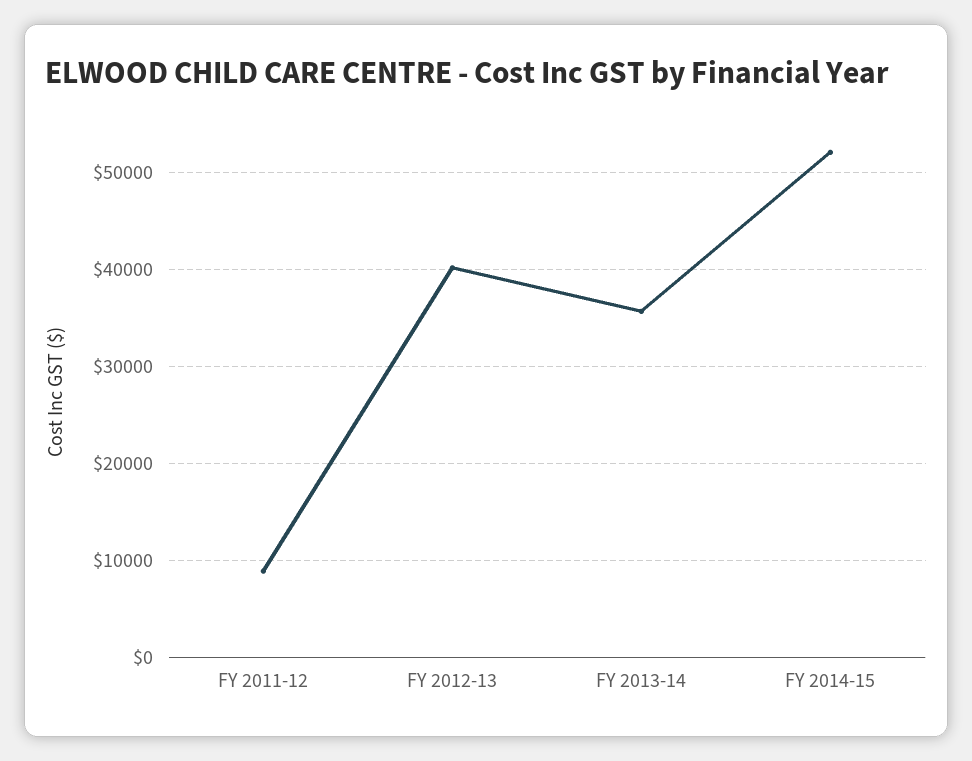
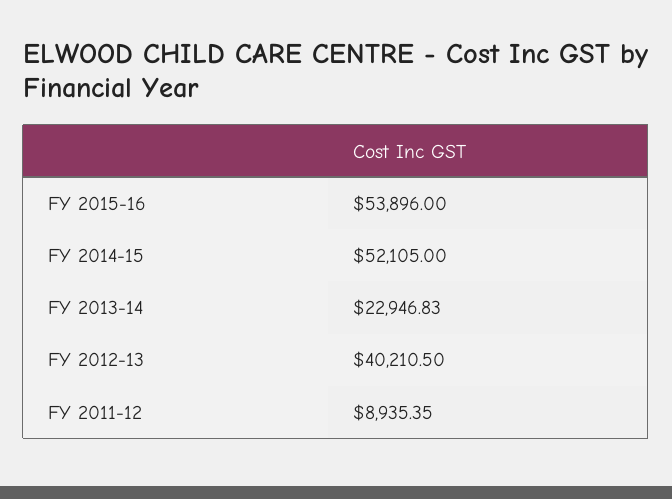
FY 2013-14: 36000 -> 22946.83
FY 2015-16: none -> 53896

